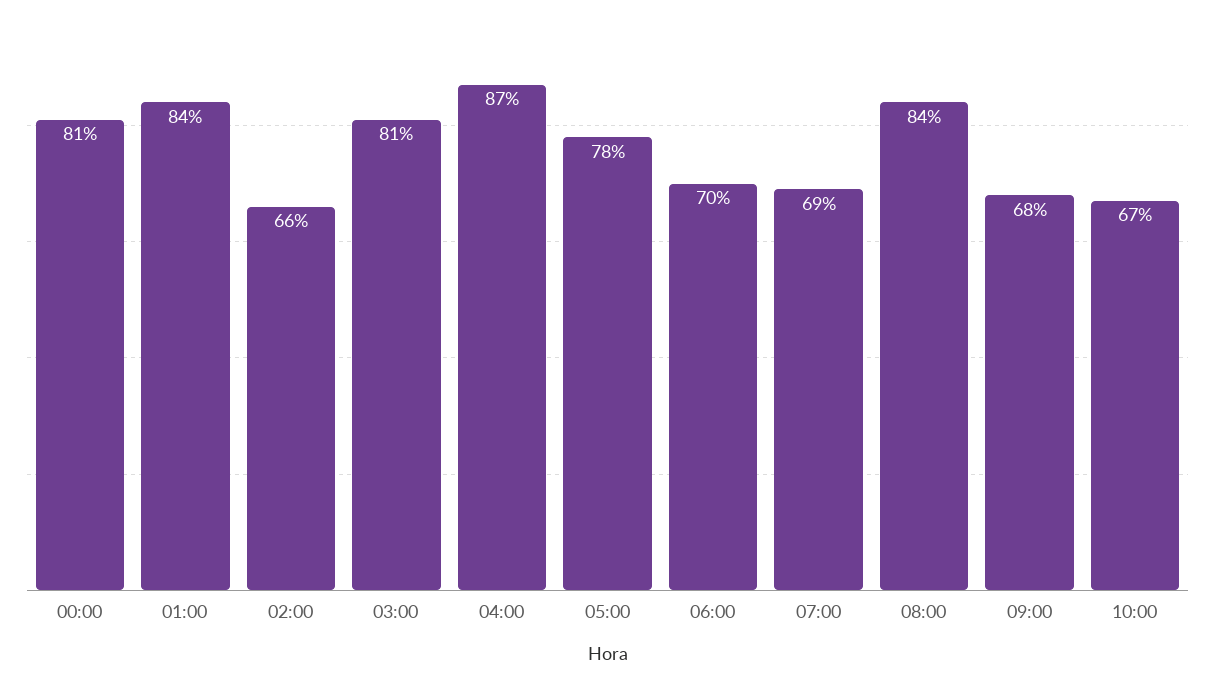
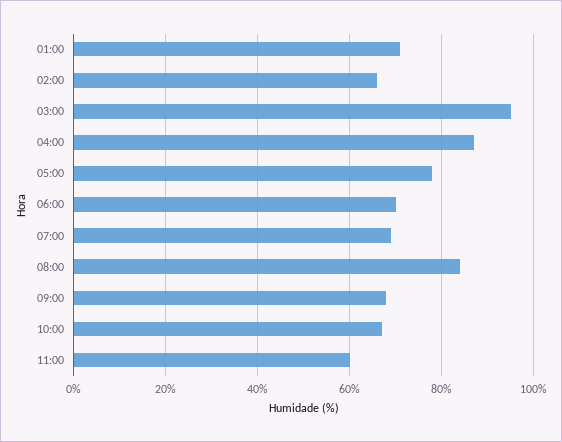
00:00: 81 -> none
01:00: 84 -> 70
03:00: 81 -> 95
11:00: none -> 60

